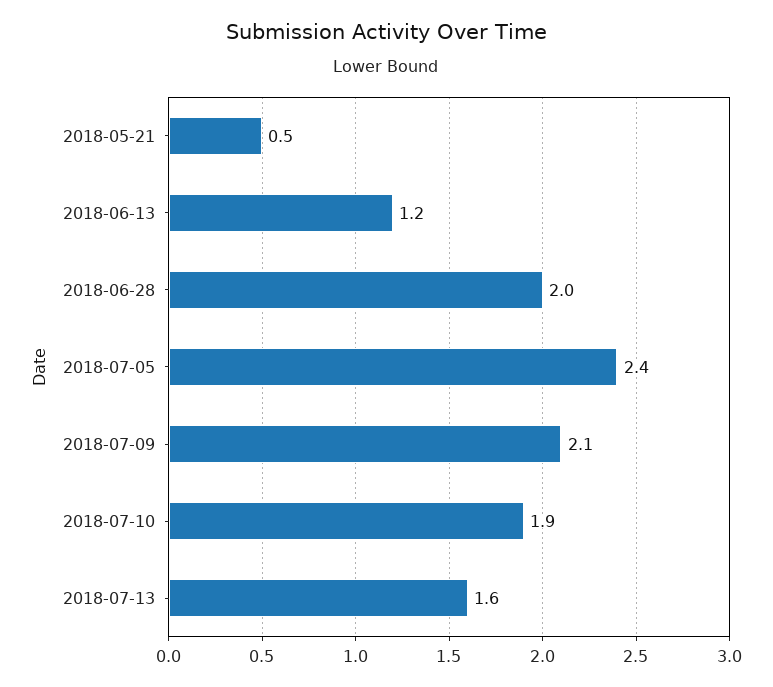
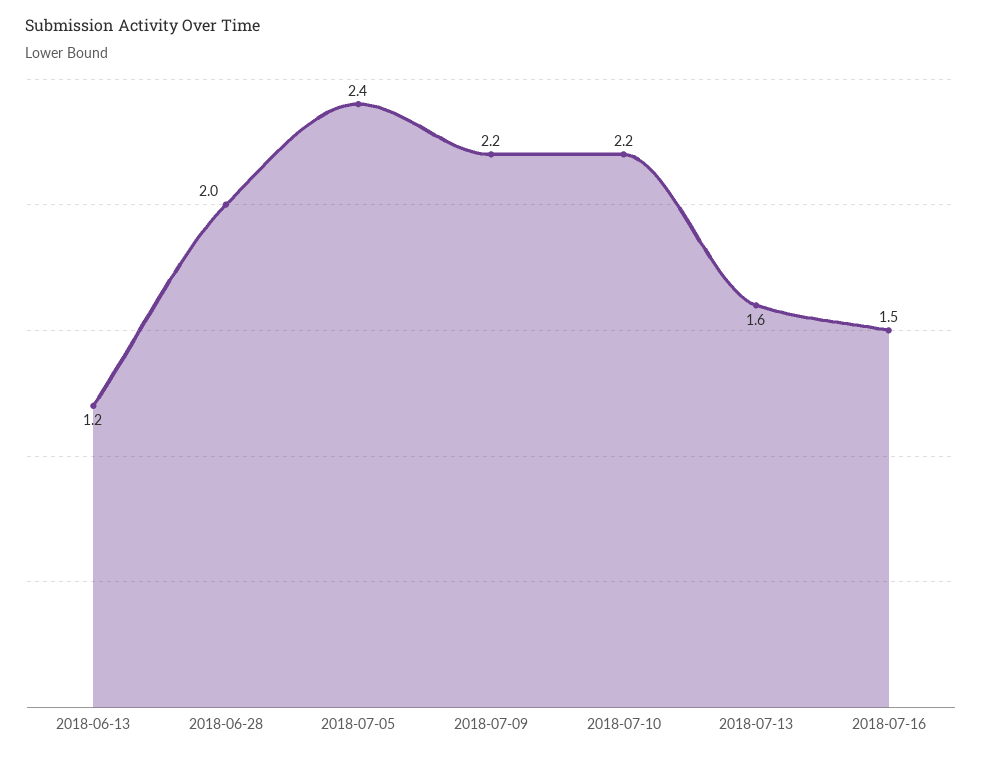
2018-05-21: 0.5 -> none
2018-07-09: 2.1 -> 2.2
2018-07-10: 1.9 -> 2.2
2018-07-16: none -> 1.5

